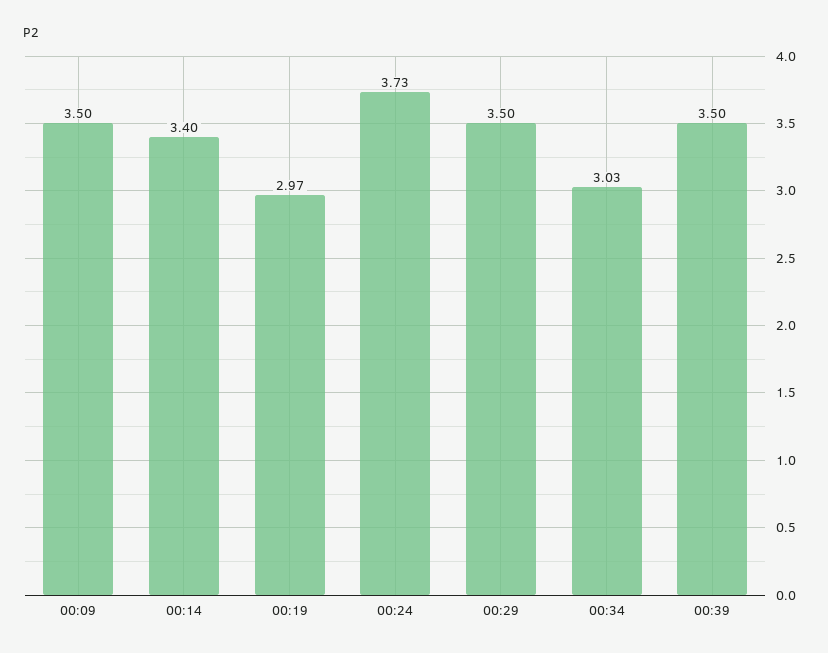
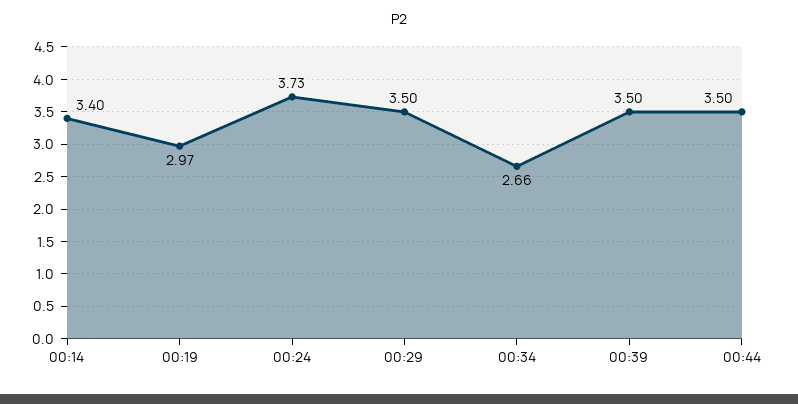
00:09: 3.5 -> none
00:34: 3.03 -> 2.66
00:44: none -> 3.5

